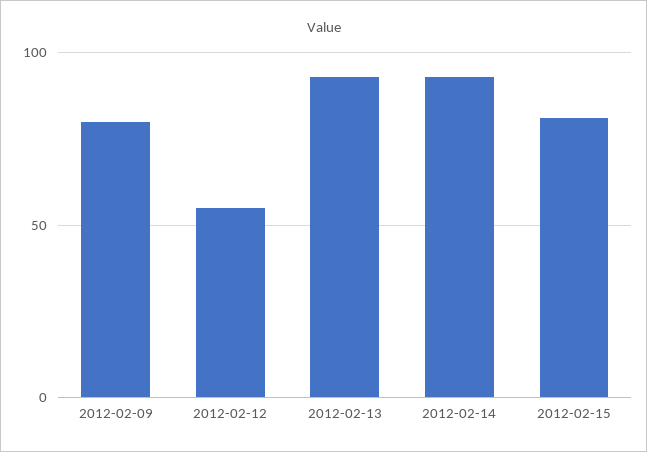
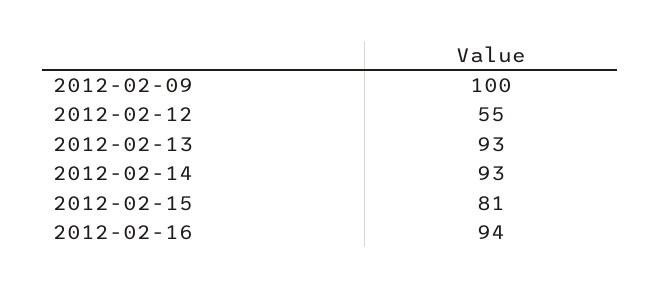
2012-02-09: 80 -> 100
2012-02-16: none -> 94

